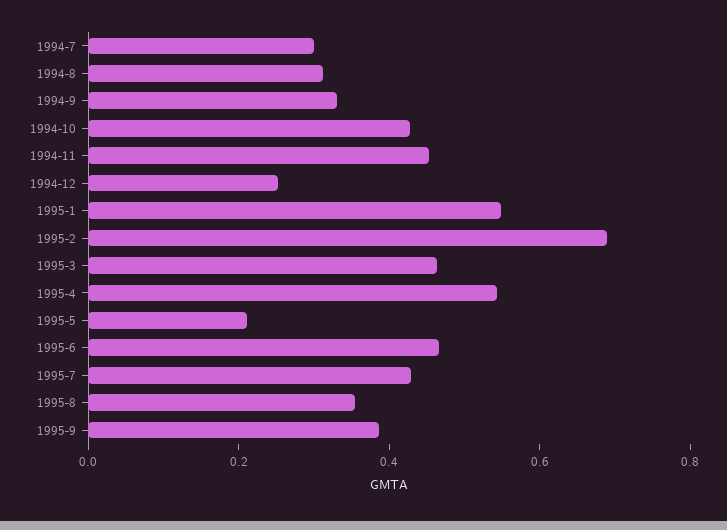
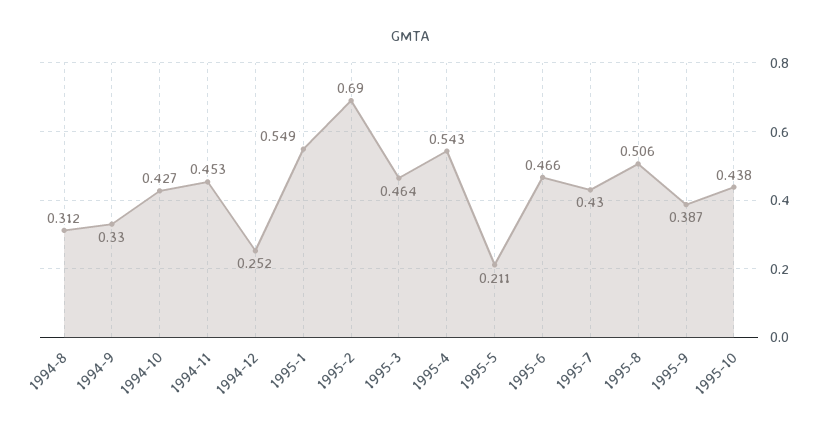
1994-7: 0.3 -> none
1995-8: 0.35 -> 0.506
1995-10: none -> 0.438

